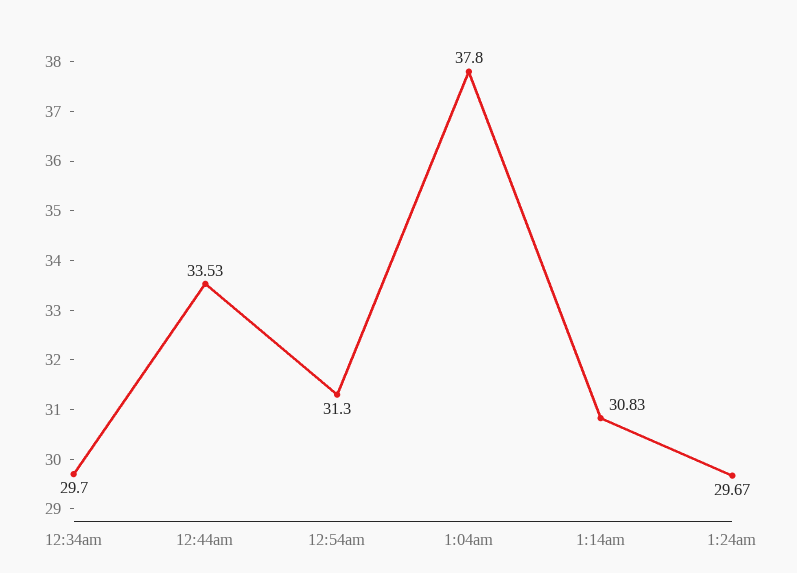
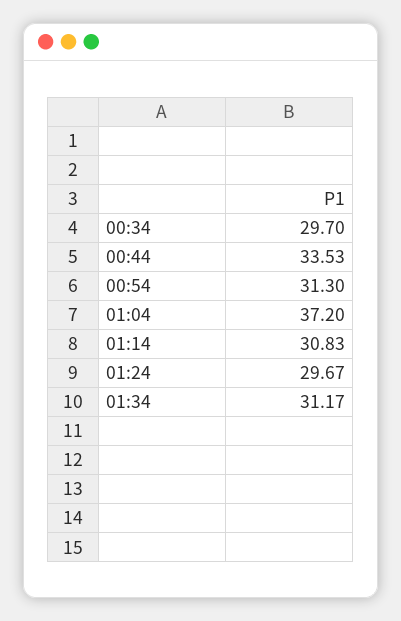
1:04am: 37.8 -> 37.2
01:34: none -> 31.17

